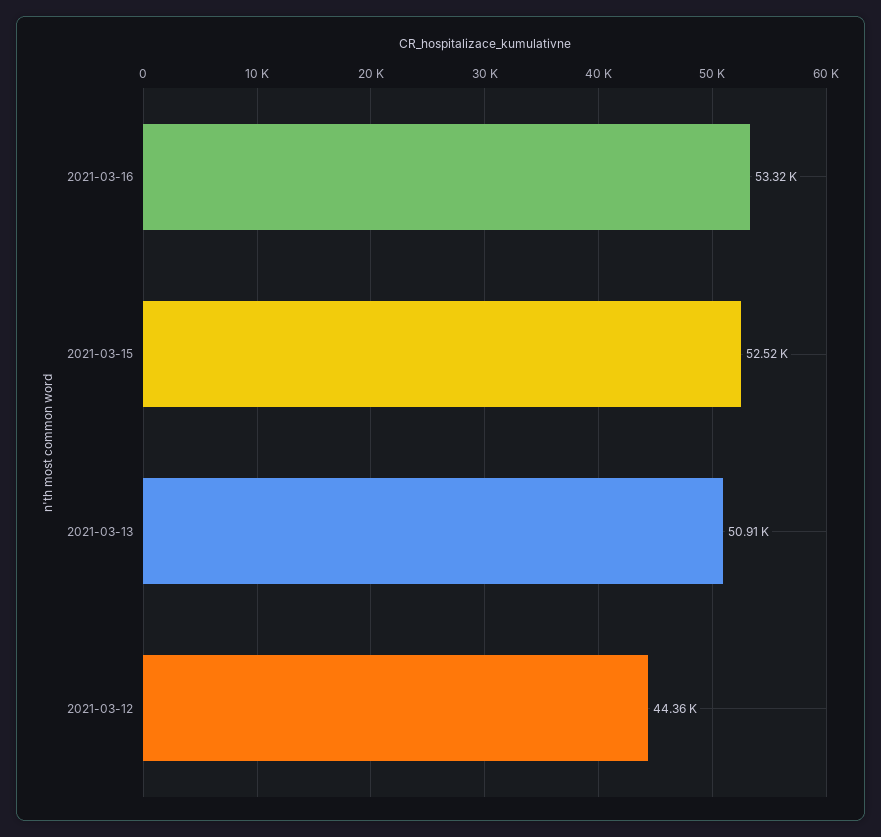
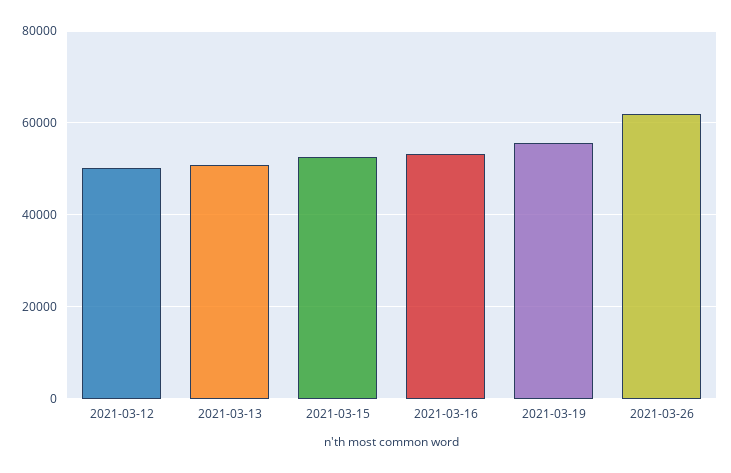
2021-03-12: 44360 -> 50000
2021-03-19: none -> 56000
2021-03-26: none -> 62000

